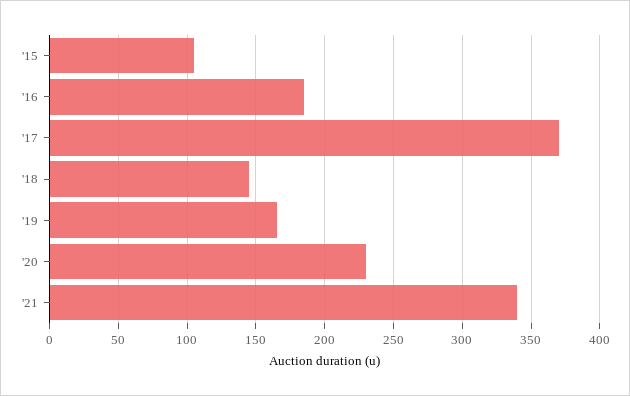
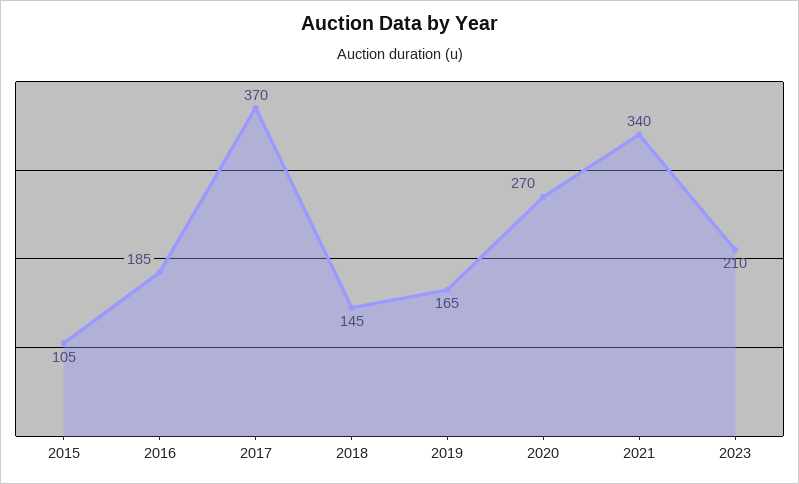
'20: 230 -> 270
2023: none -> 210

